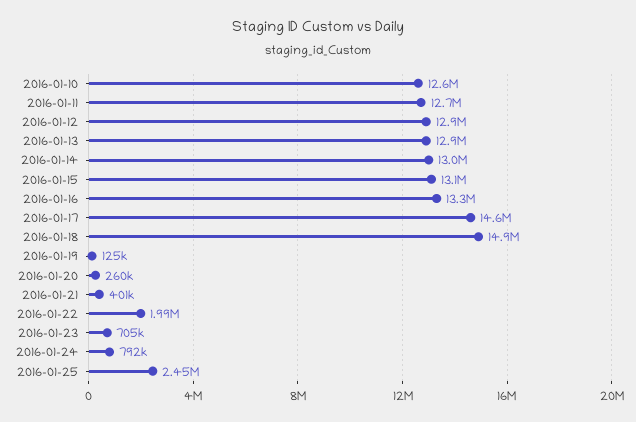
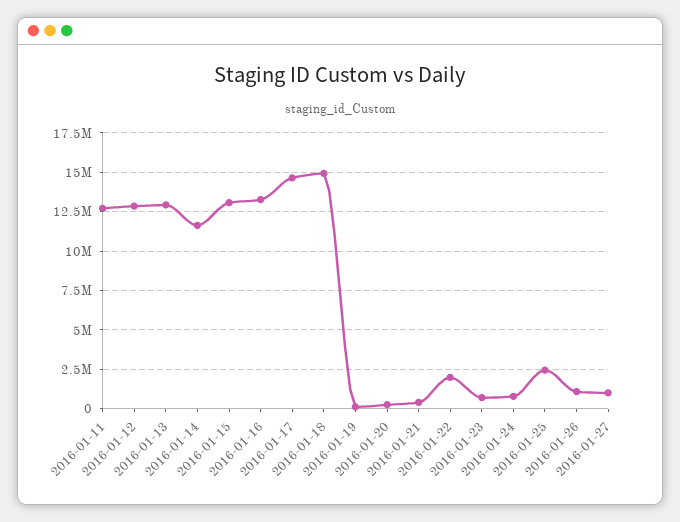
2016-01-10: 12600000 -> none
2016-01-14: 13000000 -> 11500000
2016-01-26: none -> 1000000
2016-01-27: none -> 1000000

